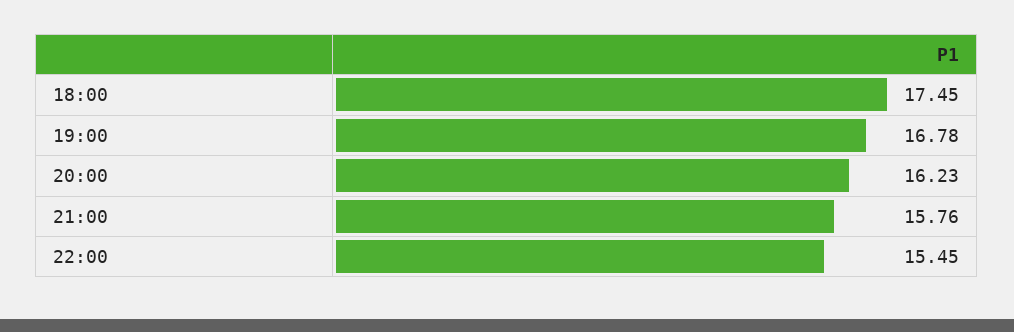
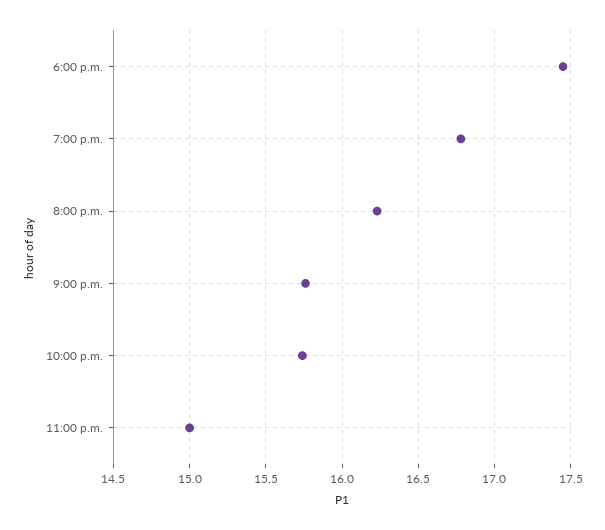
22:00: 15.45 -> 15.75
11:00 p.m.: none -> 15

